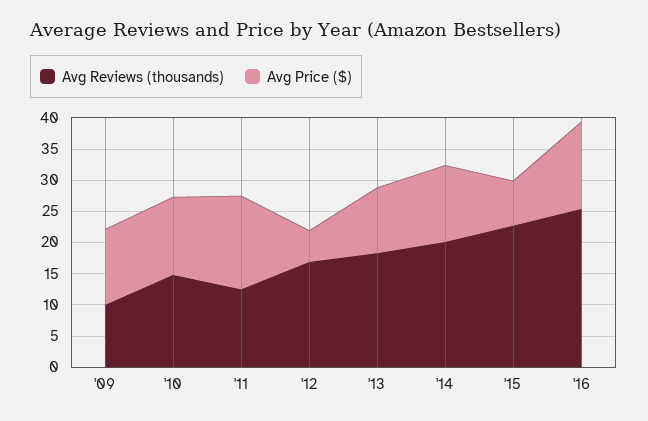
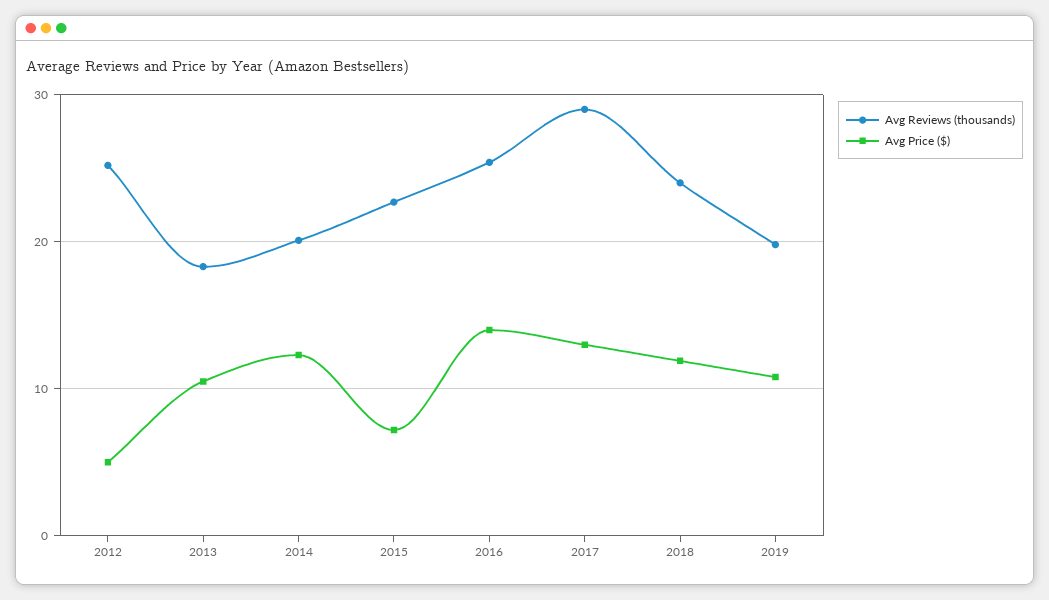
Avg Reviews (thousands), '09: 10 -> none
Avg Price ($), '09: 12.5 -> none
Avg Reviews (thousands), '10: 15 -> none
Avg Price ($), '10: 12.5 -> none
Avg Reviews (thousands), '11: 12.5 -> none
Avg Price ($), '11: 15 -> none
Avg Reviews (thousands), '12: 17.5 -> 25
Avg Reviews (thousands), 2017: none -> 29
Avg Price ($), 2017: none -> 13
Avg Reviews (thousands), 2018: none -> 24
Avg Price ($), 2018: none -> 12
Avg Reviews (thousands), 2019: none -> 20
Avg Price ($), 2019: none -> 11

